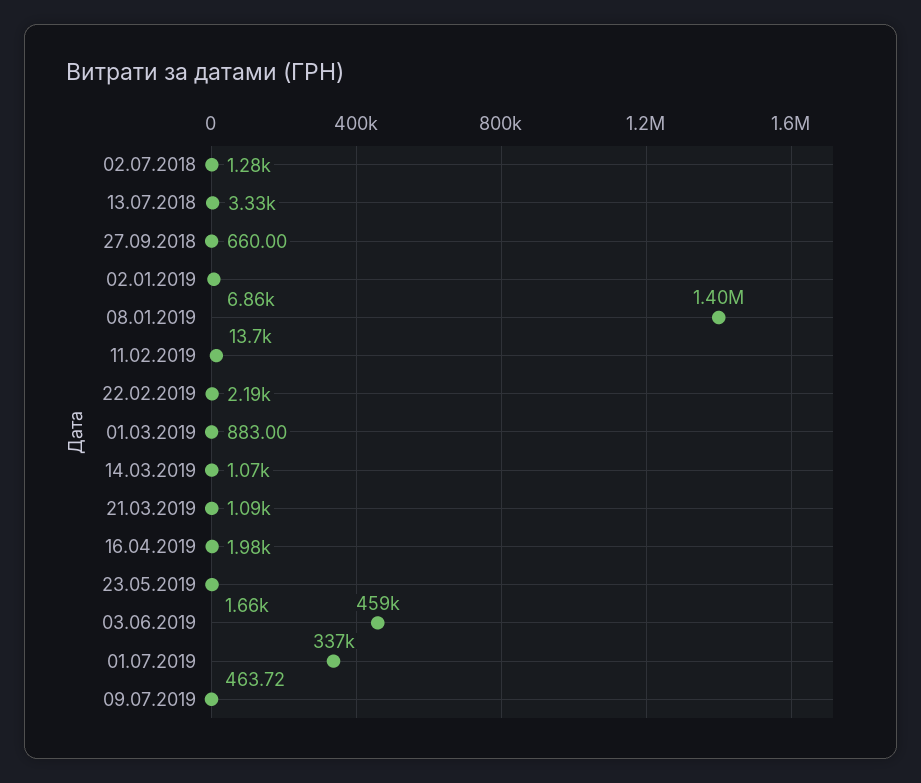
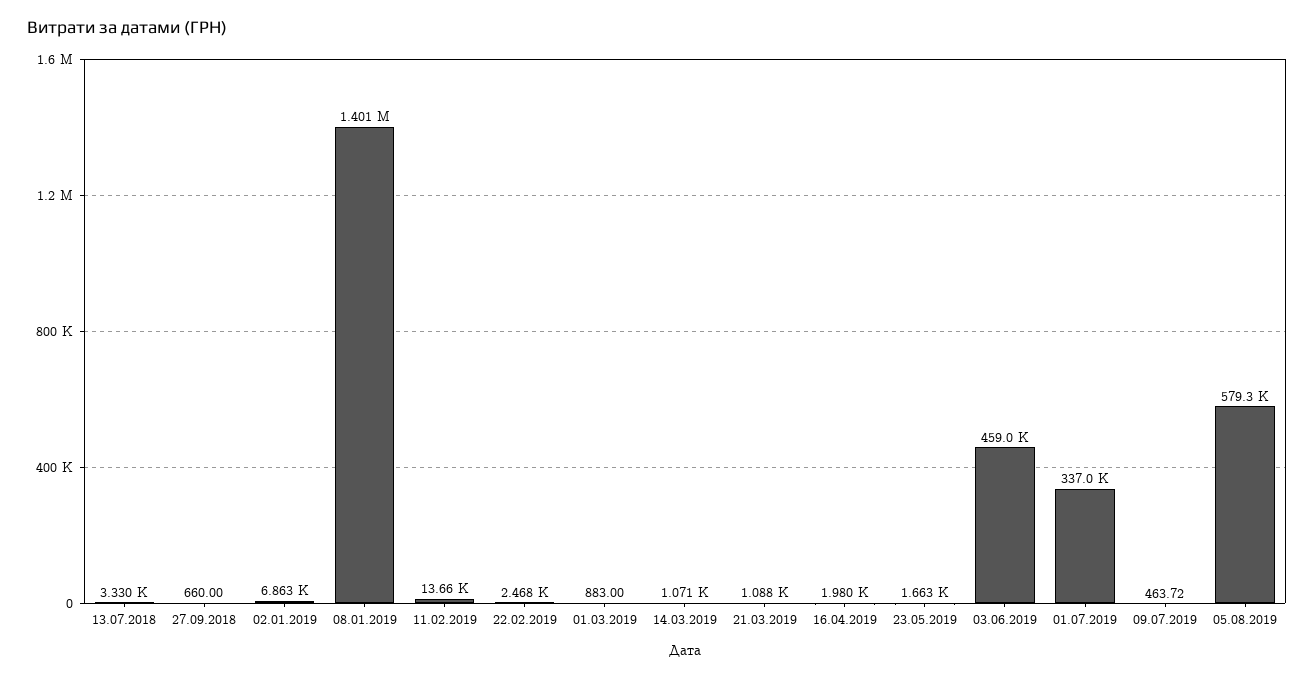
02.07.2018: 1280 -> none
22.02.2019: 2190 -> 2468
05.08.2019: none -> 579300

